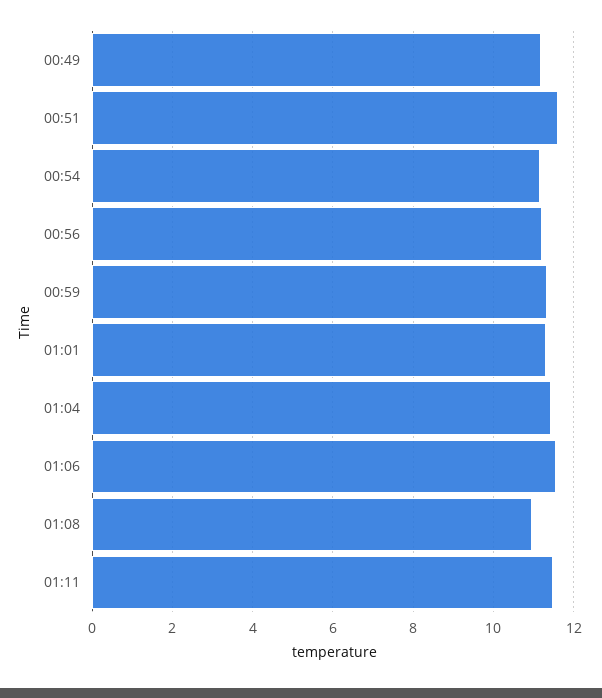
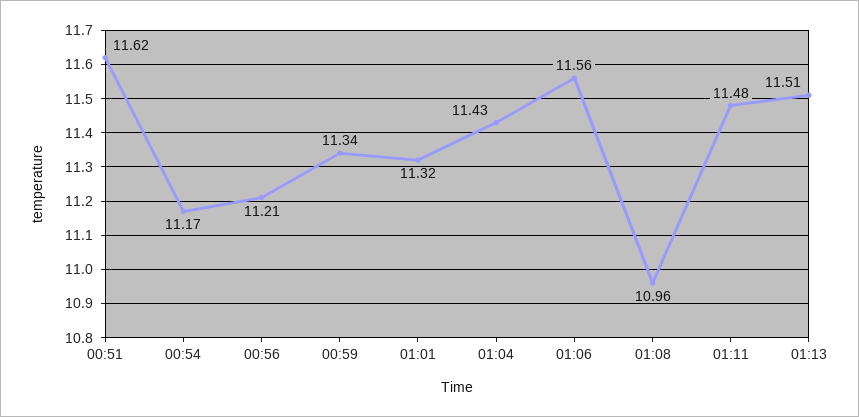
00:49: 11.2 -> none
01:13: none -> 11.51

